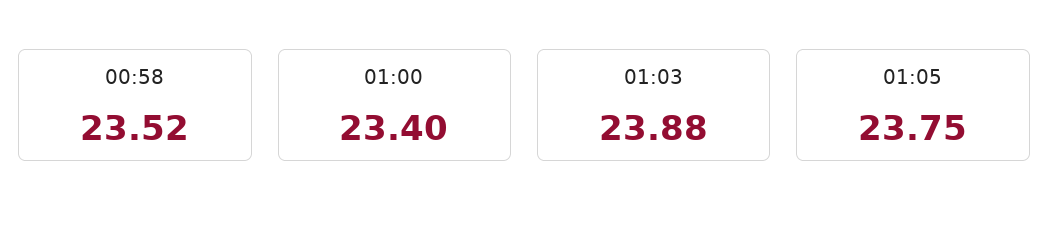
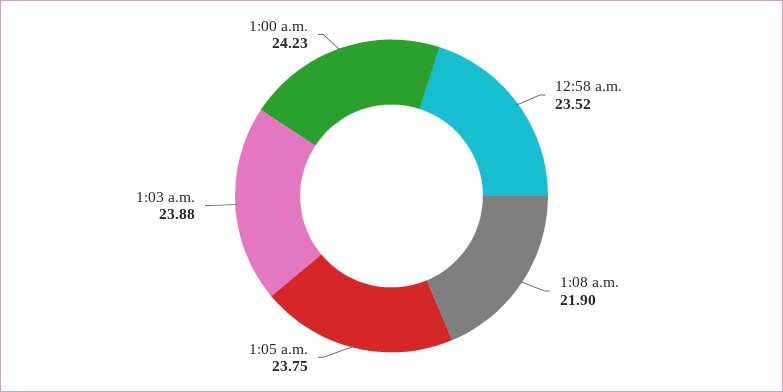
01:00: 23.4 -> 24.23
1:08 a.m.: none -> 21.9

